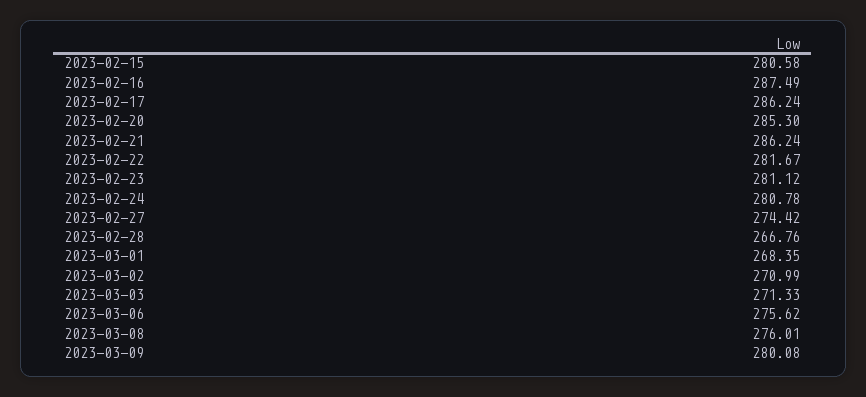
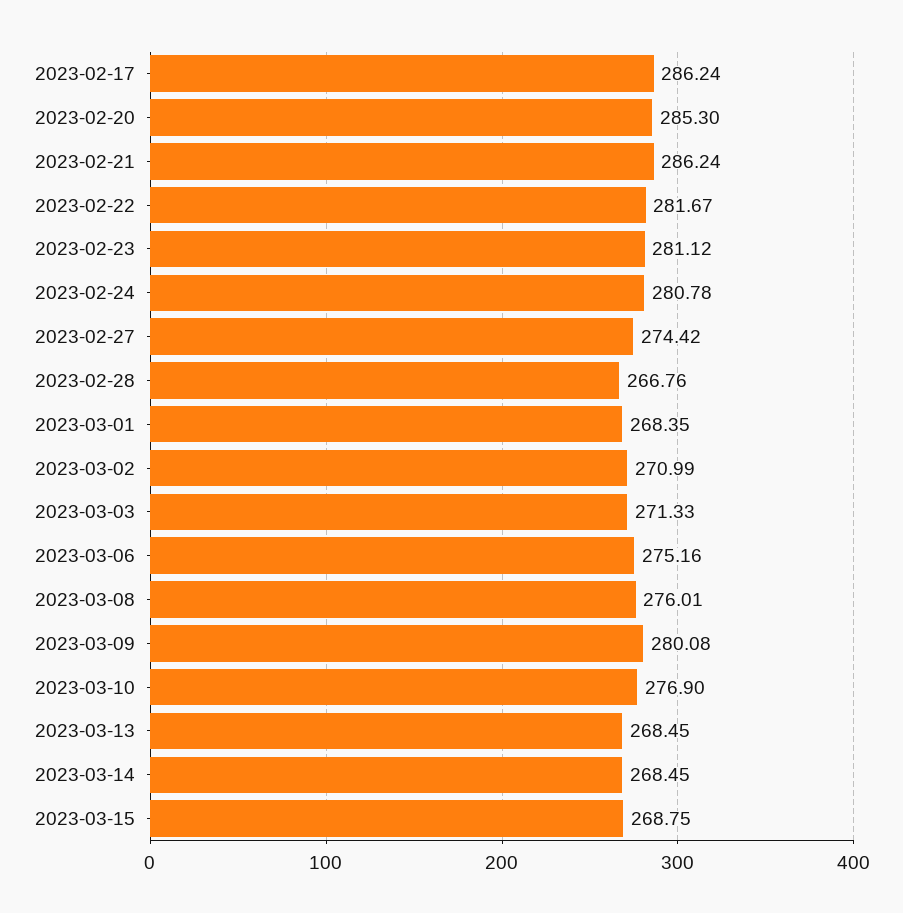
2023-02-15: 280.58 -> none
2023-02-16: 287.49 -> none
2023-03-06: 275.62 -> 275.16
2023-03-10: none -> 276.9
2023-03-13: none -> 268.45
2023-03-14: none -> 268.45
2023-03-15: none -> 268.75

